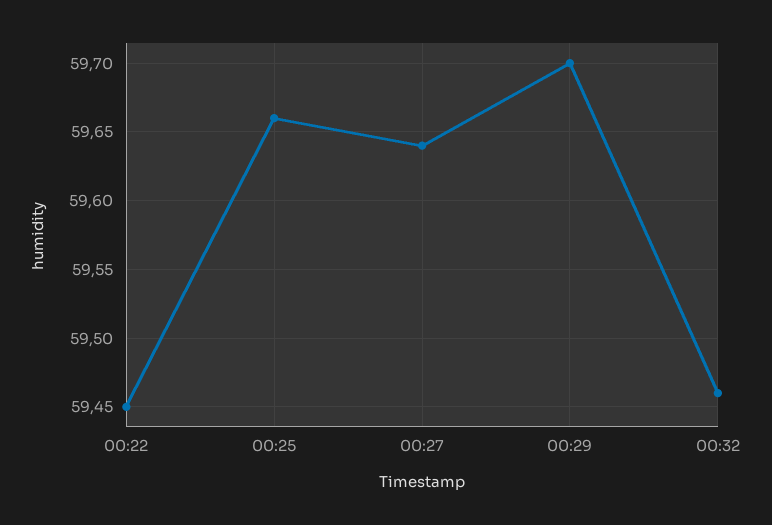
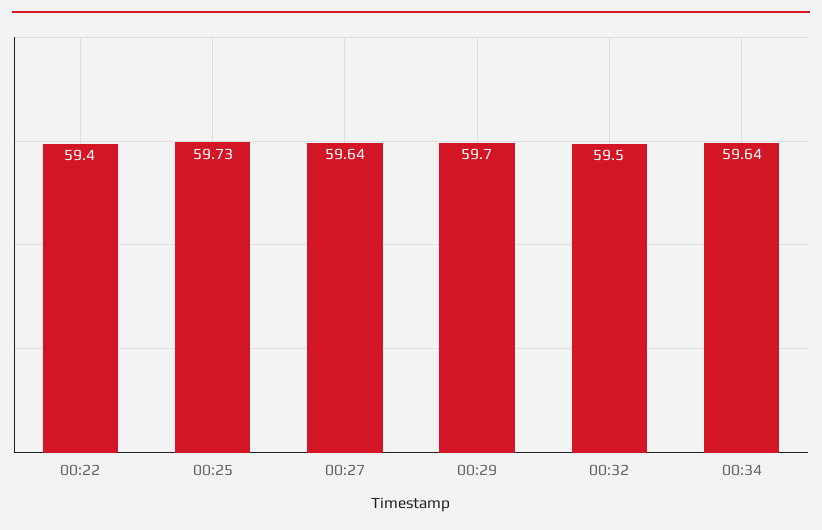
00:22: 59.45 -> 59.4
00:25: 59.66 -> 59.73
00:32: 59.46 -> 59.5
00:34: none -> 59.64

